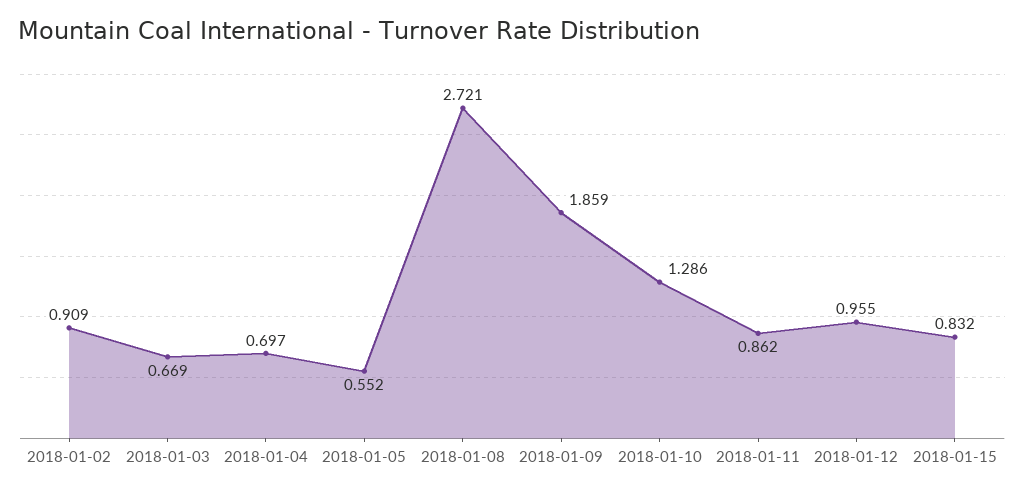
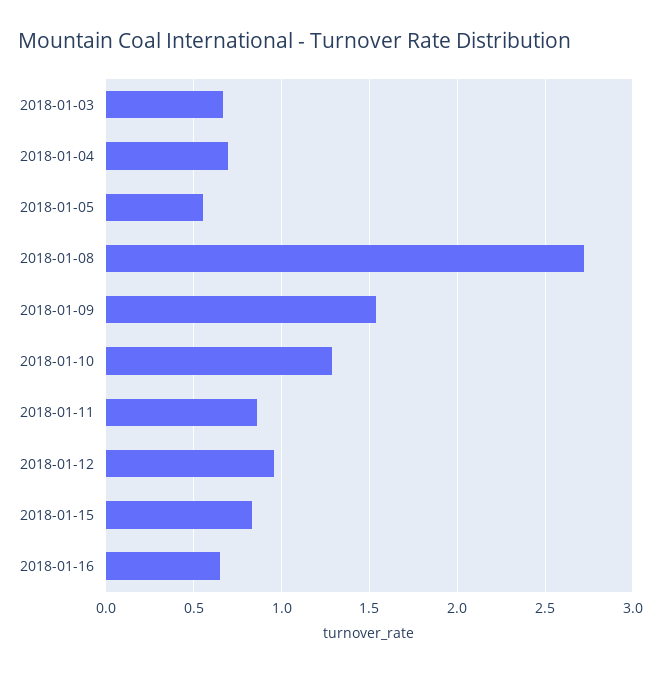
2018-01-02: 0.909 -> none
2018-01-09: 1.859 -> 1.55
2018-01-16: none -> 0.65

